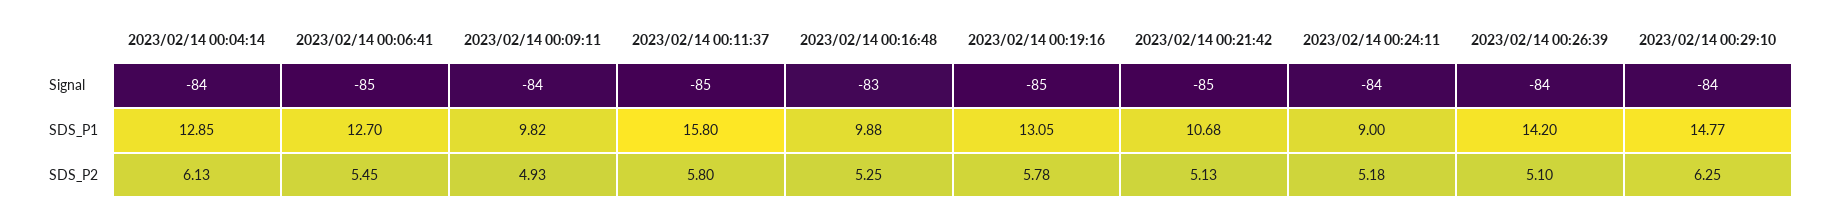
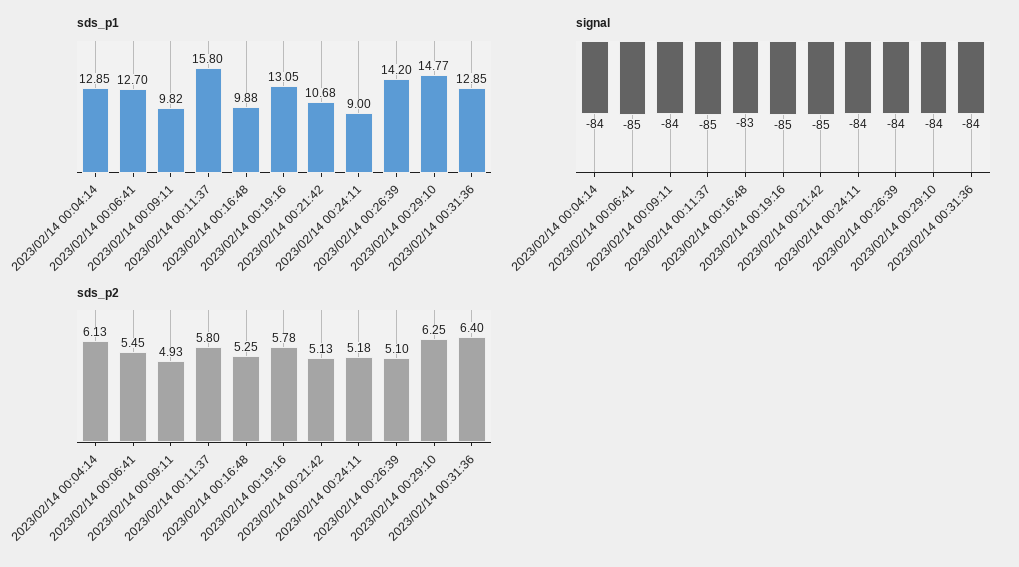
SDS_P1, 2023/02/14 00:31:36: none -> 12.85
Signal, 2023/02/14 00:31:36: none -> -84
SDS_P2, 2023/02/14 00:31:36: none -> 6.4

